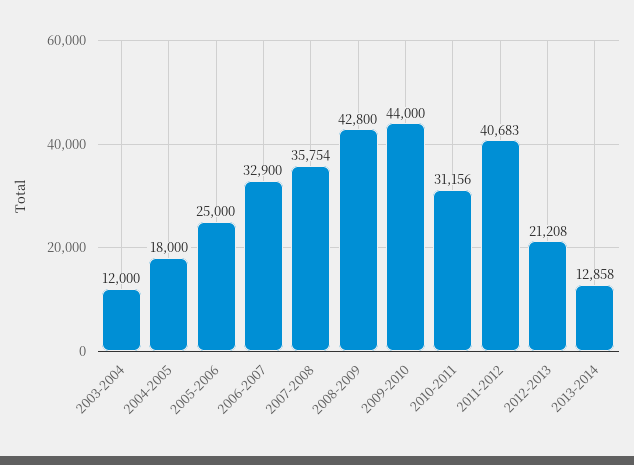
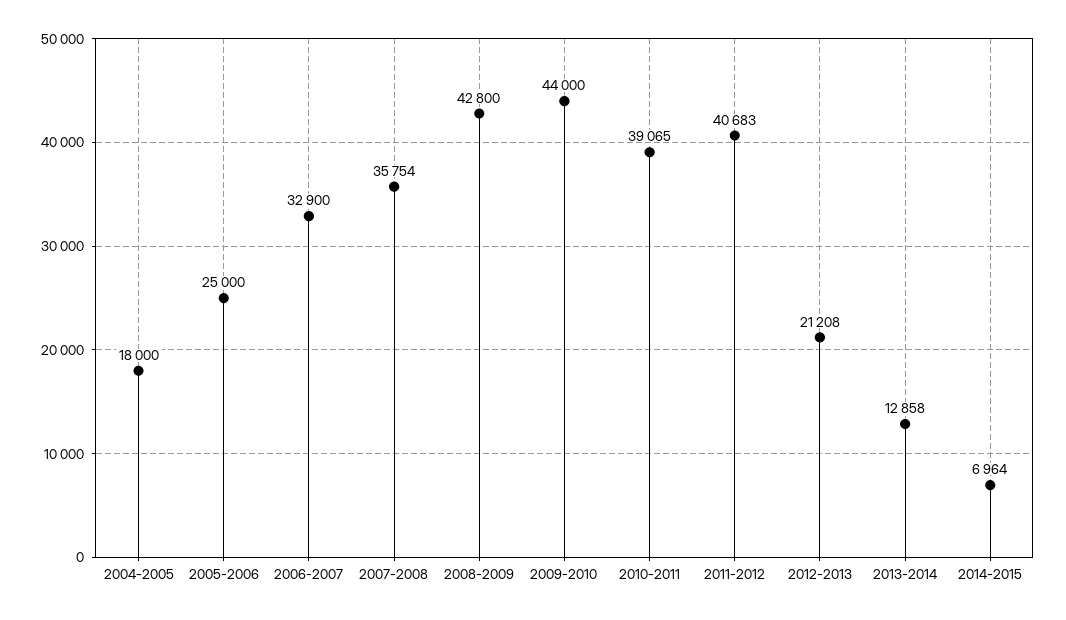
2003-2004: 12000 -> none
2010-2011: 31156 -> 39065
2014-2015: none -> 6964

